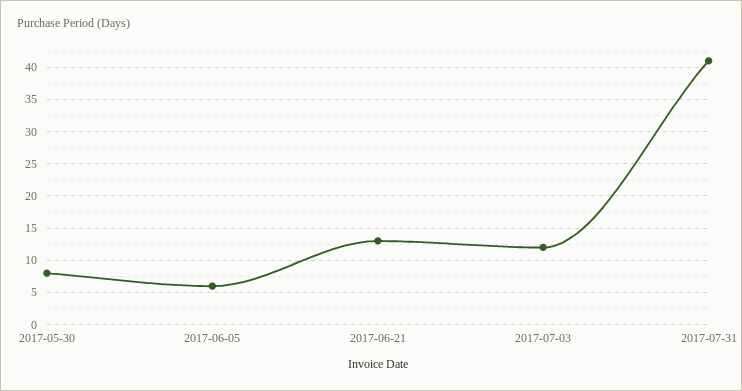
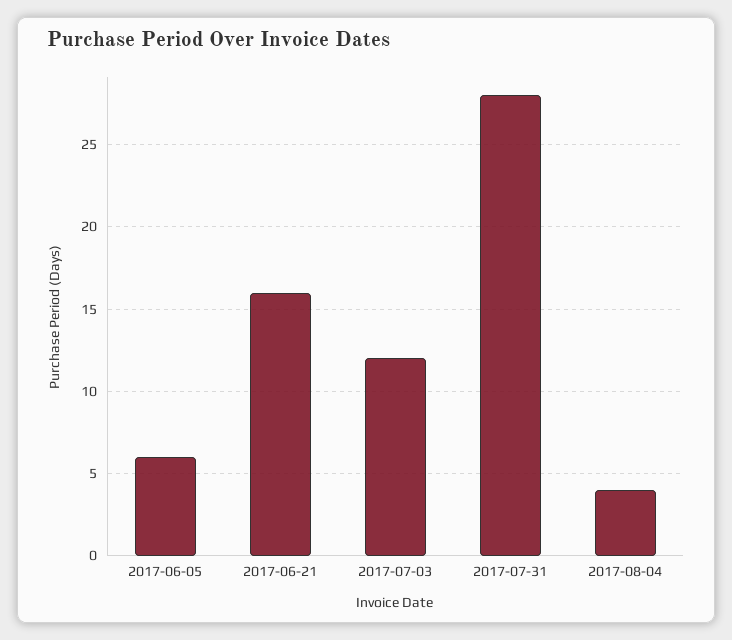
2017-05-30: 8 -> none
2017-06-21: 13 -> 16
2017-07-31: 41 -> 28
2017-08-04: none -> 4

